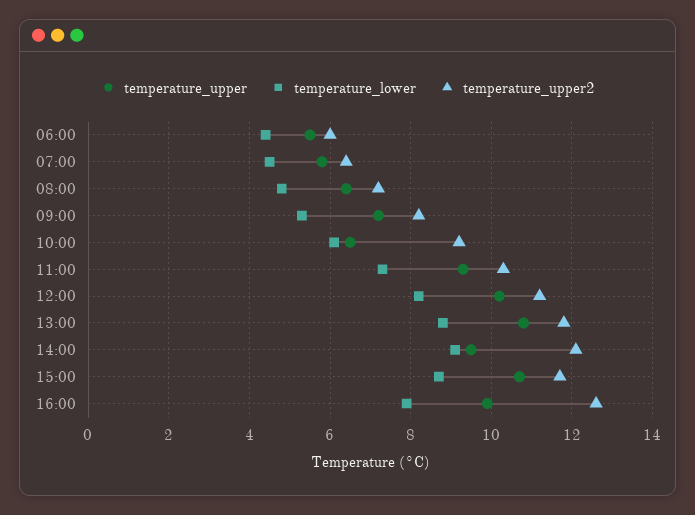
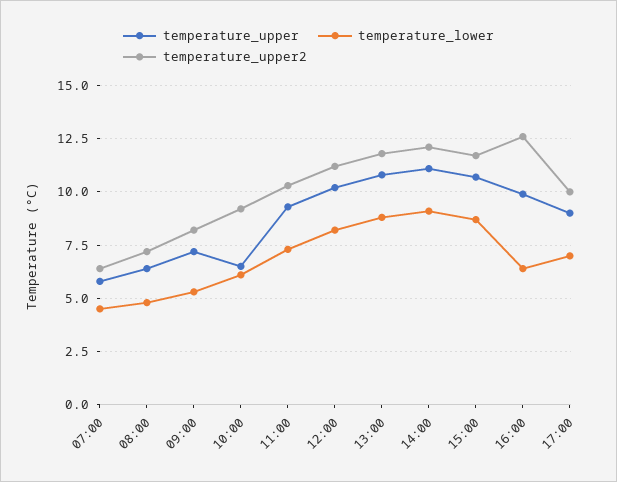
temperature_upper, 06:00: 5.5 -> none
temperature_lower, 06:00: 4.5 -> none
temperature_upper2, 06:00: 6 -> none
temperature_upper, 14:00: 9.5 -> 11
temperature_lower, 16:00: 8 -> 6.5
temperature_upper, 17:00: none -> 9
temperature_lower, 17:00: none -> 7
temperature_upper2, 17:00: none -> 10

